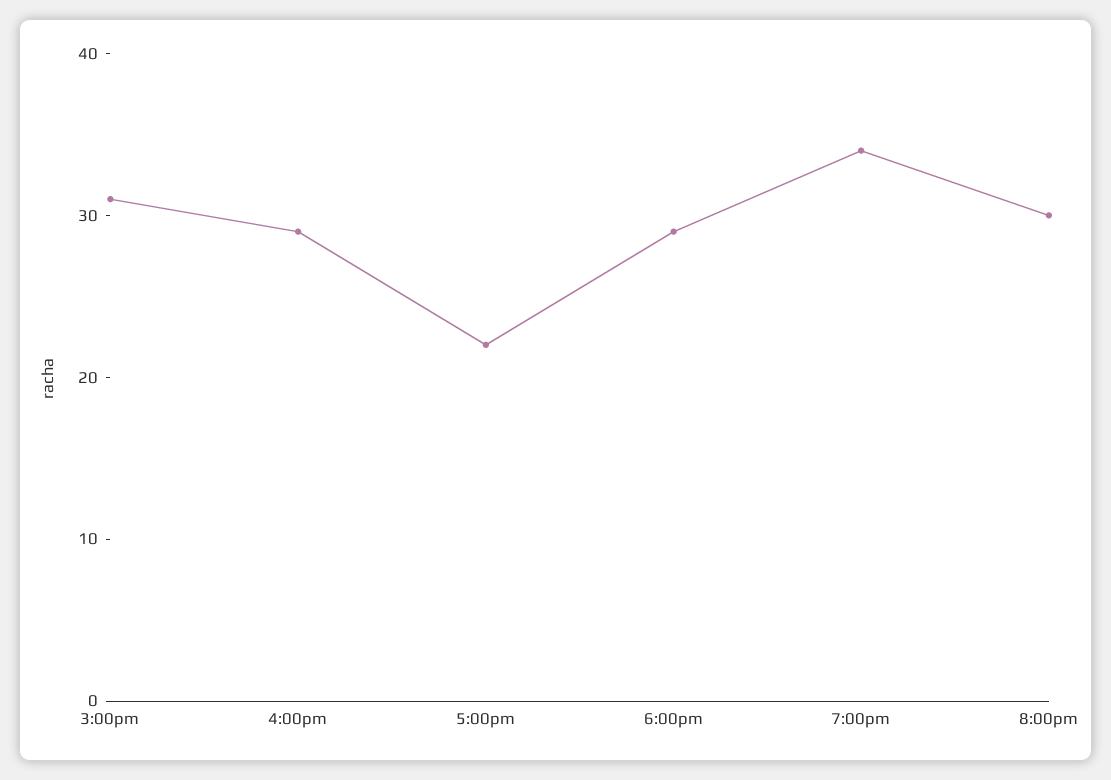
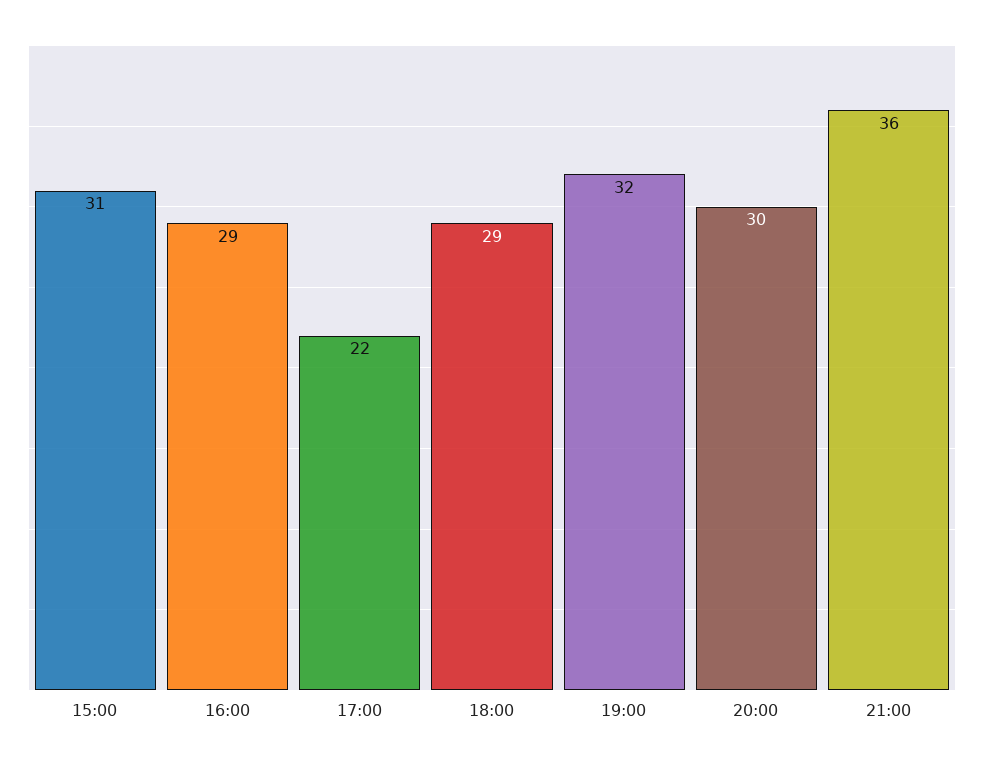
7:00pm: 34 -> 32
21:00: none -> 36

